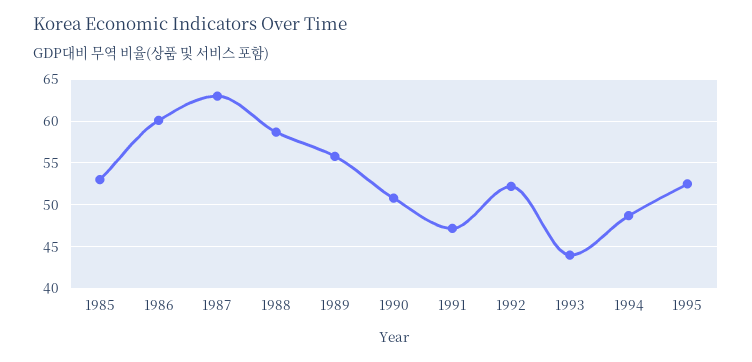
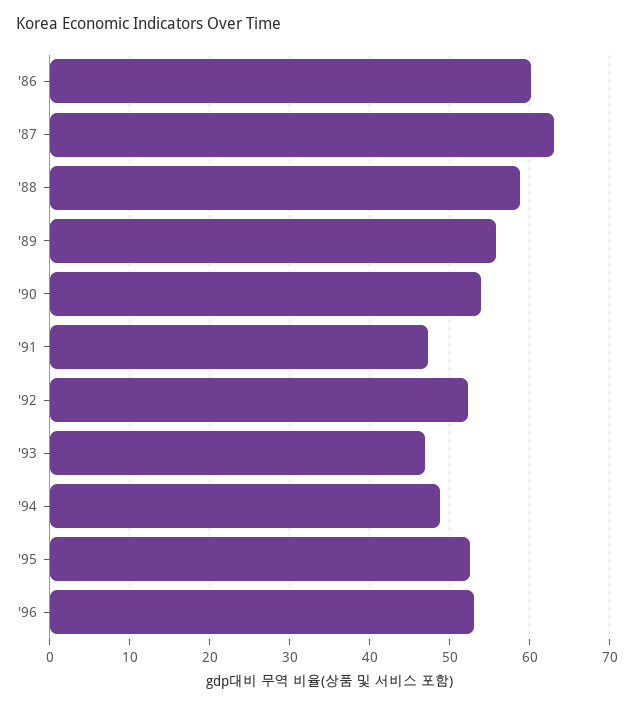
1985: 53 -> none
1990: 51 -> 54
1993: 44 -> 47
'96: none -> 53

